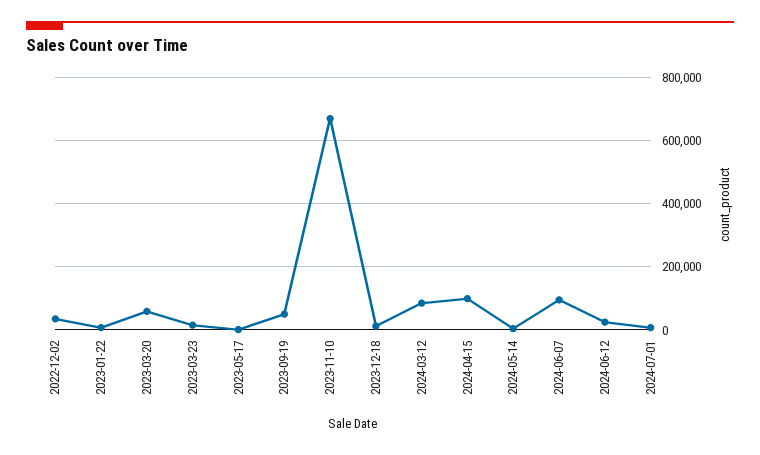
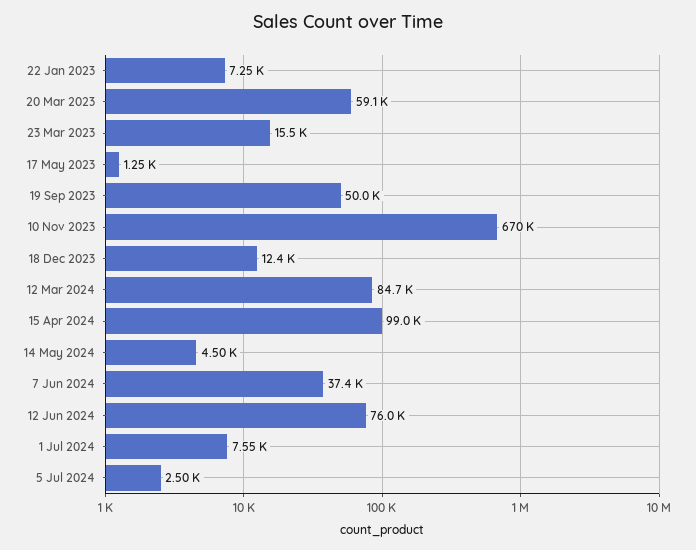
2022-12-02: 40000 -> none
2024-06-07: 100000 -> 37400
2024-06-12: 20000 -> 76000
5 Jul 2024: none -> 2500

